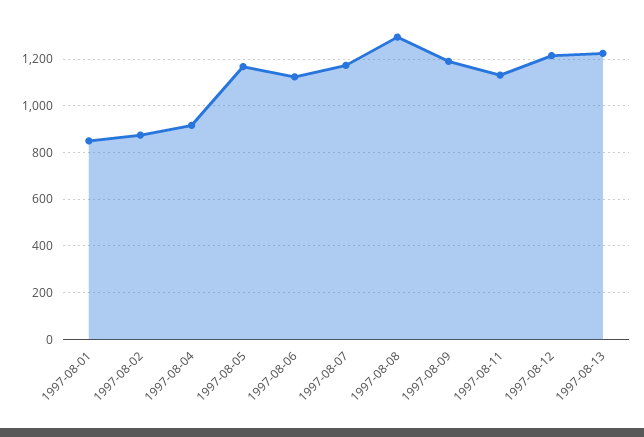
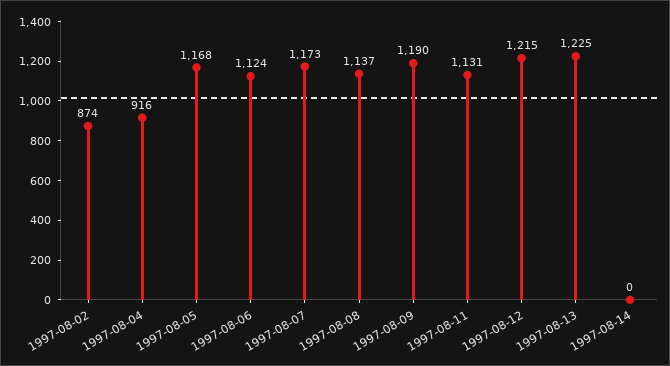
1997-08-01: 850 -> none
1997-08-08: 1300 -> 1137
1997-08-14: none -> 0

